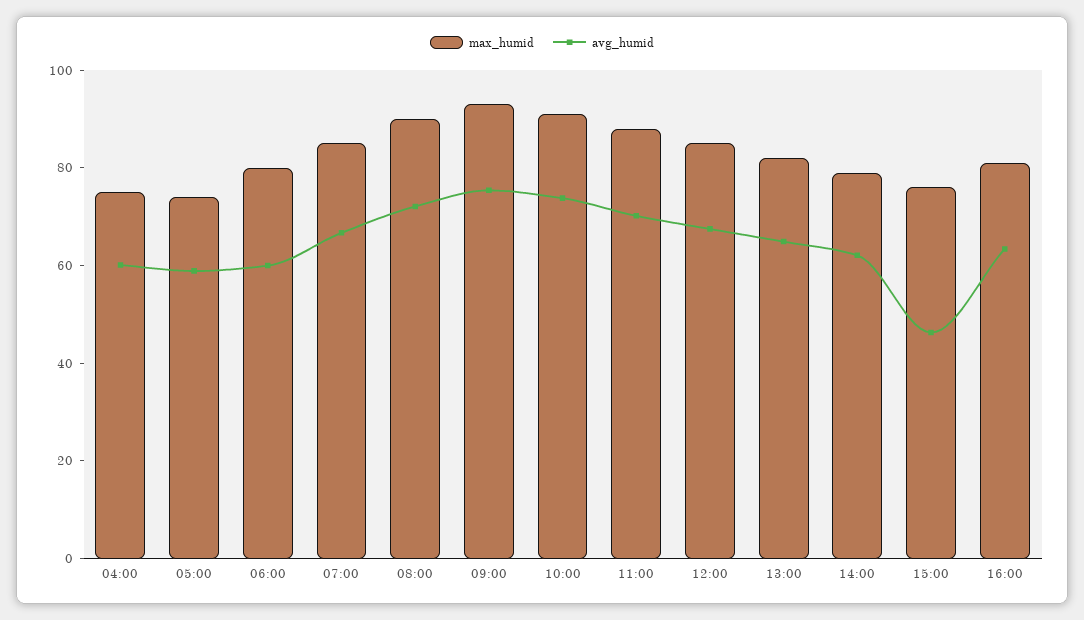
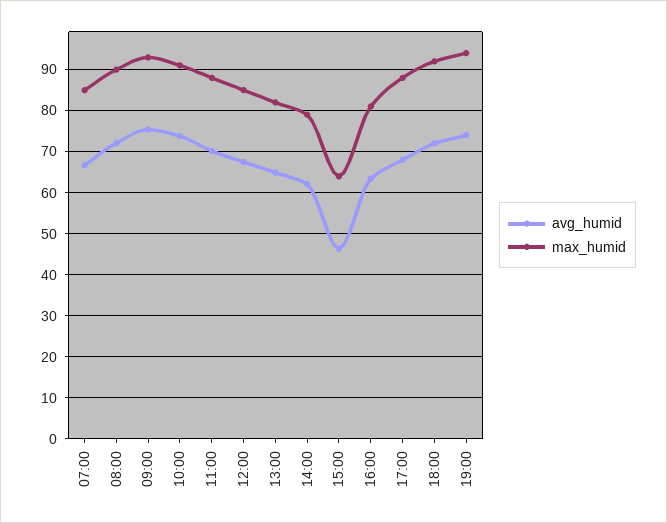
max_humid, 04:00: 75 -> none
avg_humid, 04:00: 60 -> none
max_humid, 05:00: 75 -> none
avg_humid, 05:00: 60 -> none
max_humid, 06:00: 80 -> none
avg_humid, 06:00: 60 -> none
max_humid, 15:00: 75 -> 64
avg_humid, 17:00: none -> 68
max_humid, 17:00: none -> 88
avg_humid, 18:00: none -> 72
max_humid, 18:00: none -> 92
avg_humid, 19:00: none -> 74
max_humid, 19:00: none -> 94

